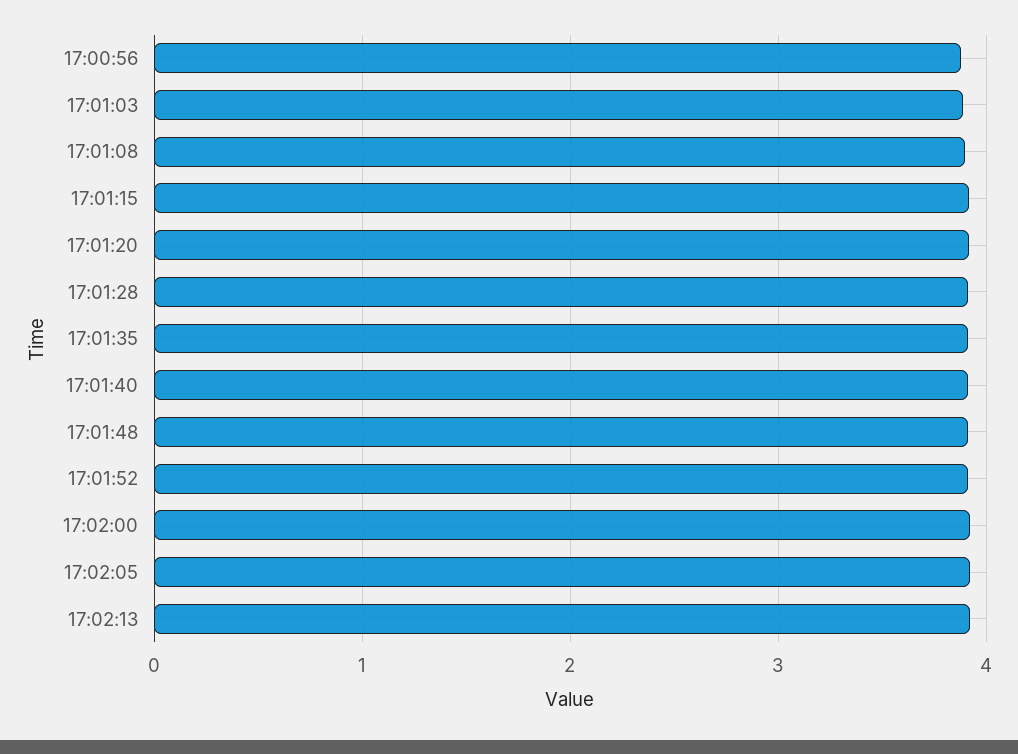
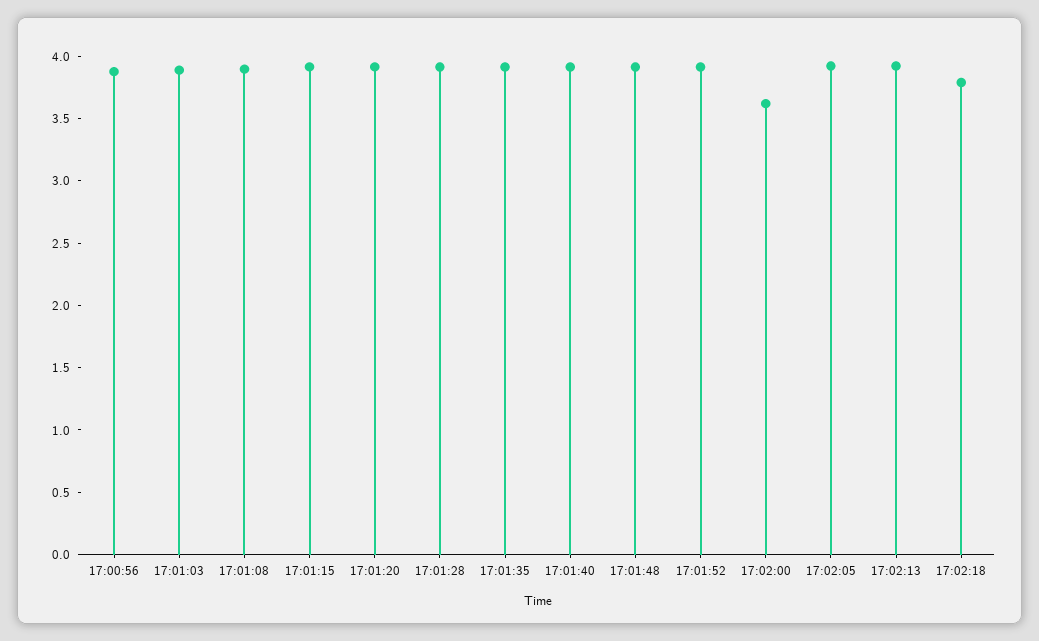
17:02:00: 3.9 -> 3.6
17:02:18: none -> 3.8

